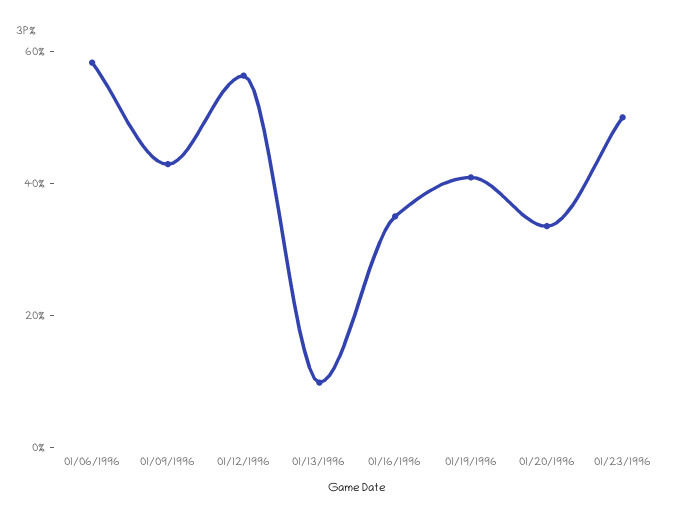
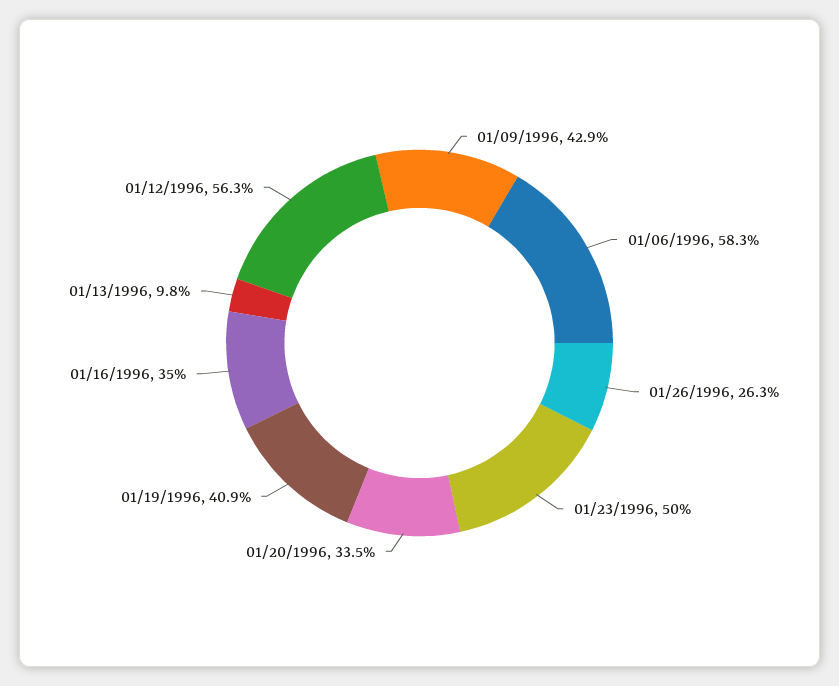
01/26/1996: none -> 26.3

